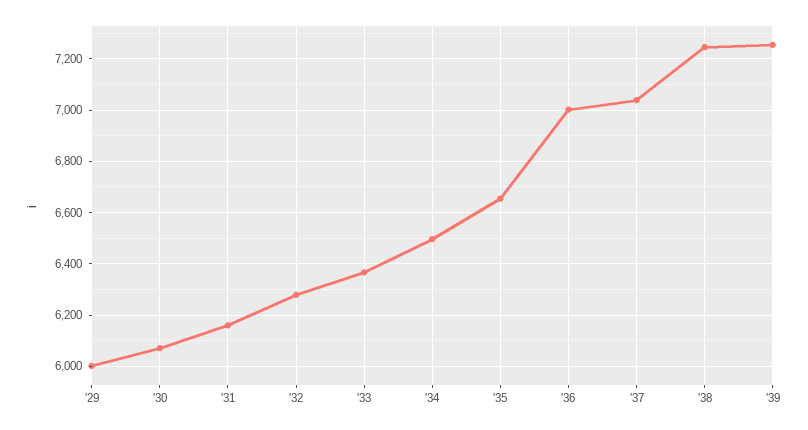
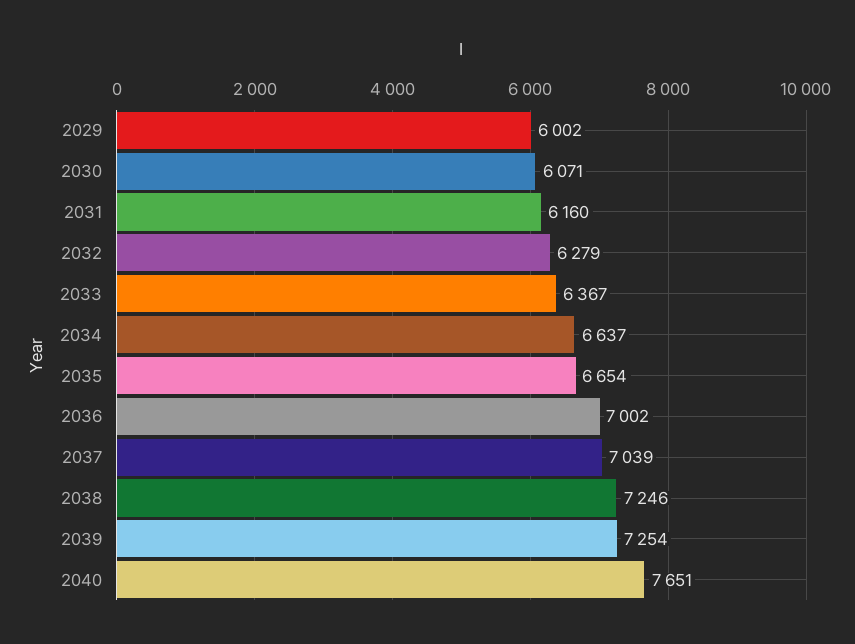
'34: 6500 -> 6637
2040: none -> 7651

